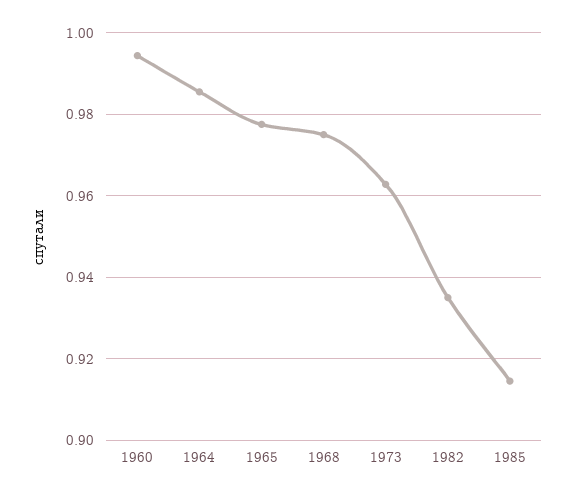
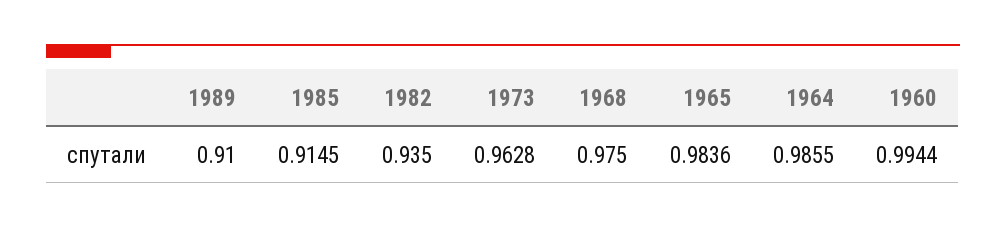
1965: 0.978 -> 0.9836
1989: none -> 0.91

